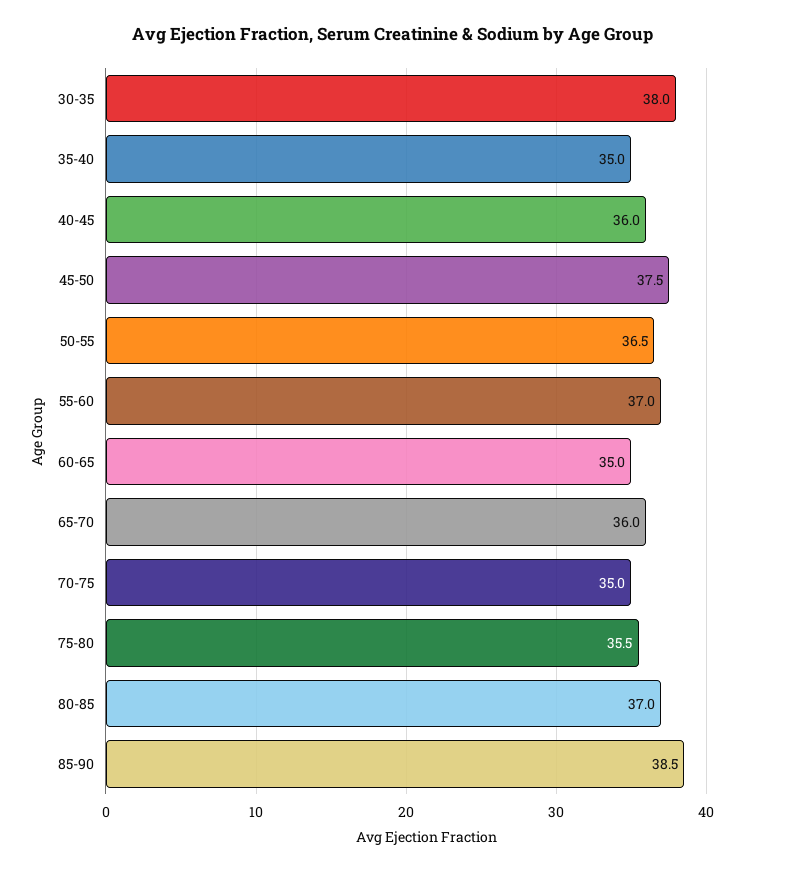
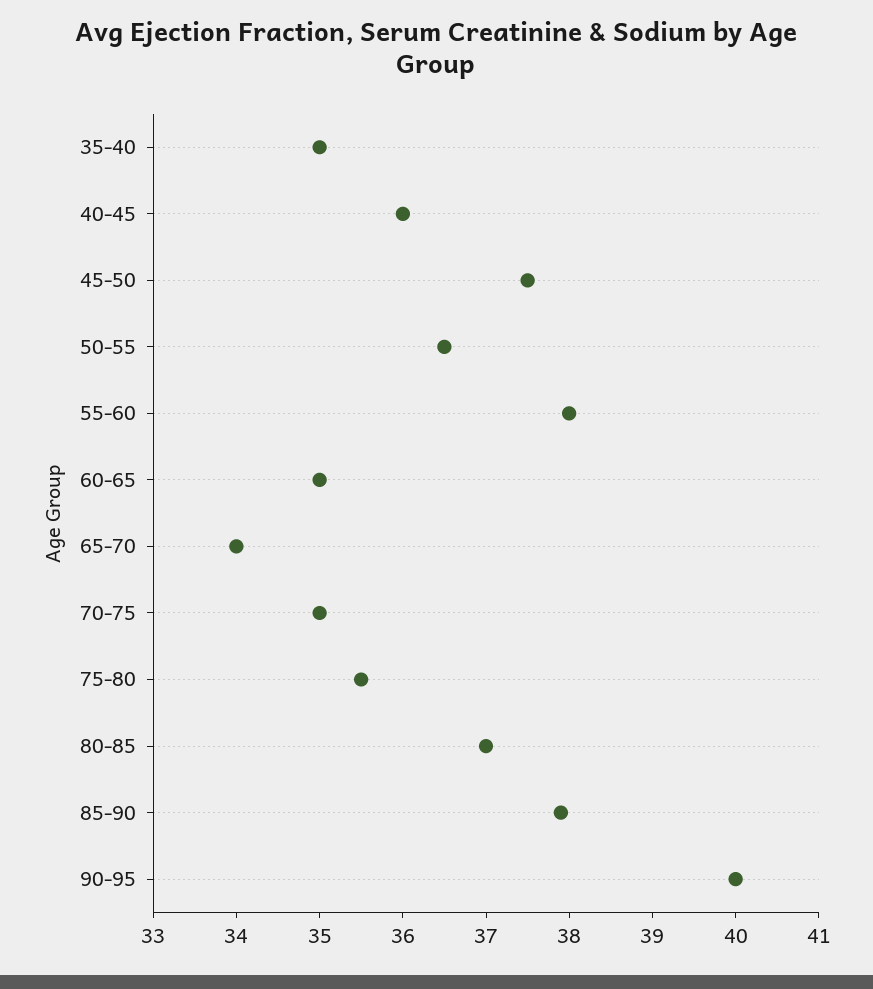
30-35: 38 -> none
55-60: 37 -> 38
65-70: 36 -> 34
85-90: 38.5 -> 37.9
90-95: none -> 40

